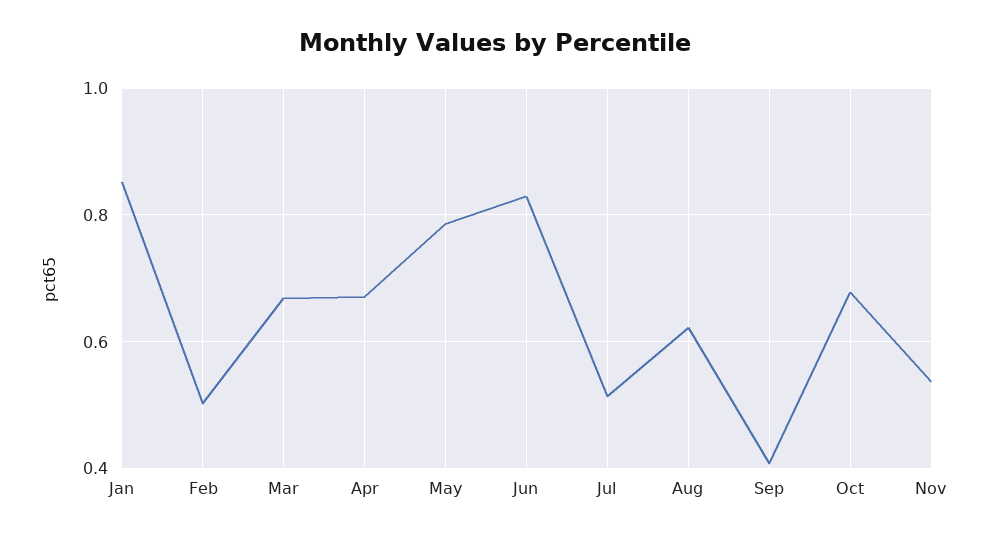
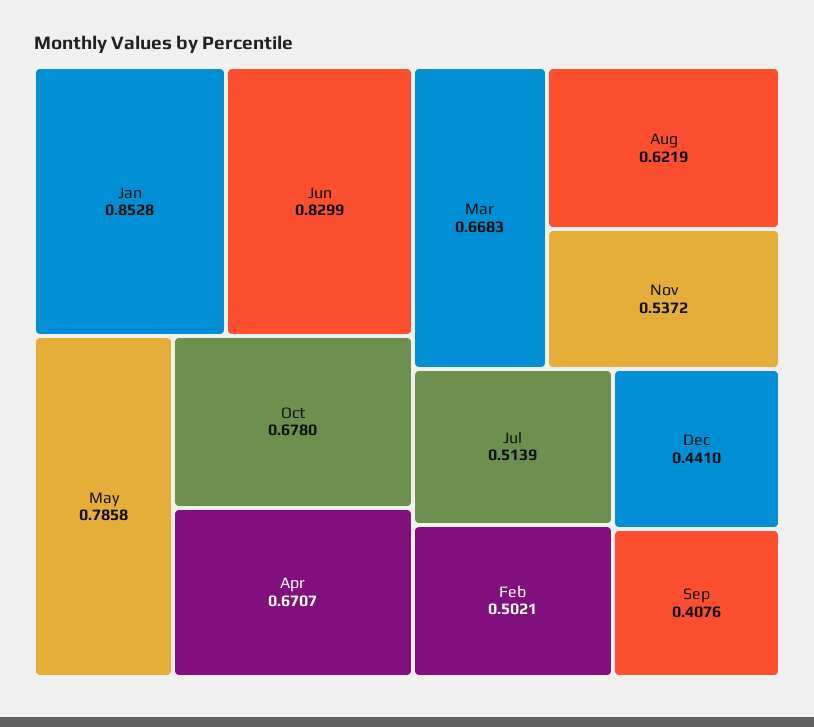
Dec: none -> 0.441

